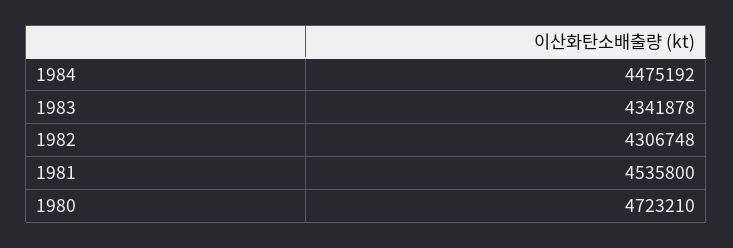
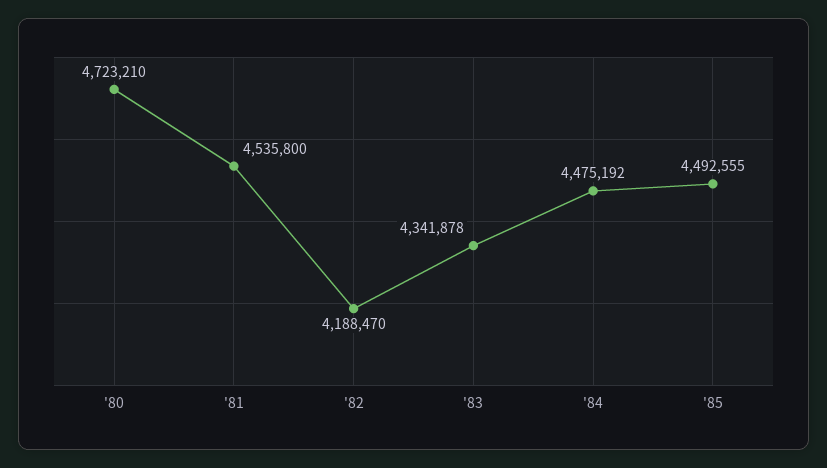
1982: 4306748 -> 4188470
'85: none -> 4492555

